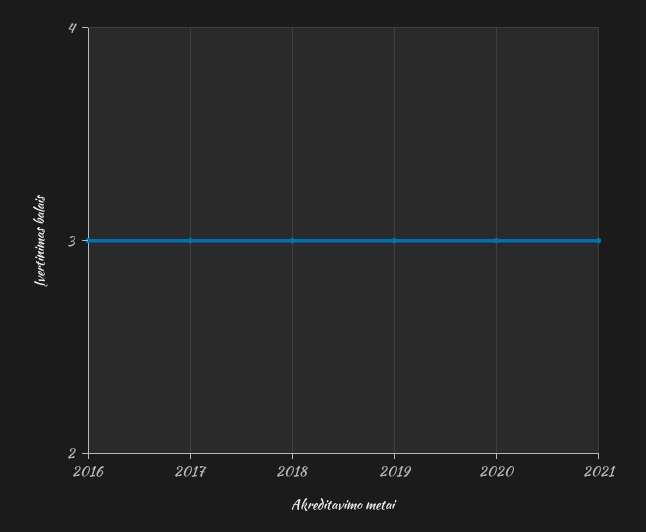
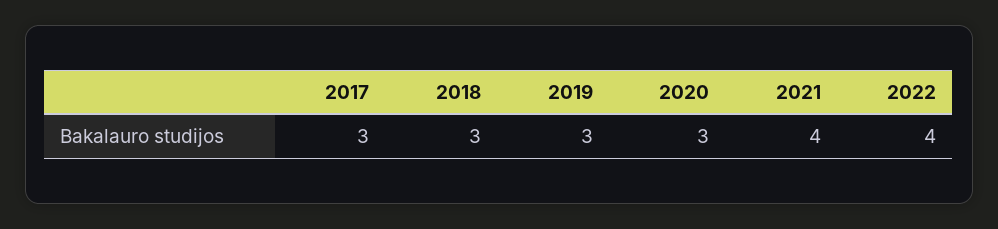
2016: 3 -> none
2021: 3 -> 4
2022: none -> 4

